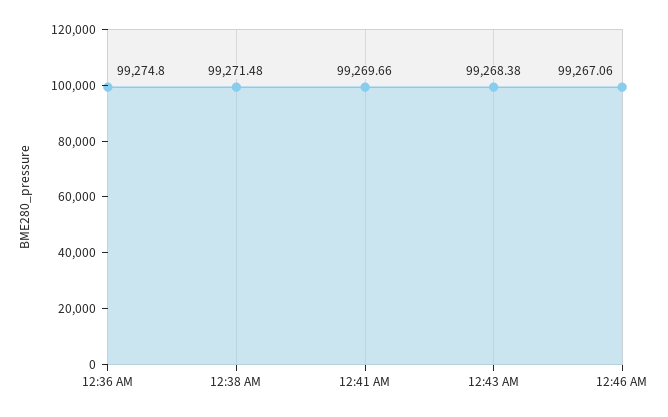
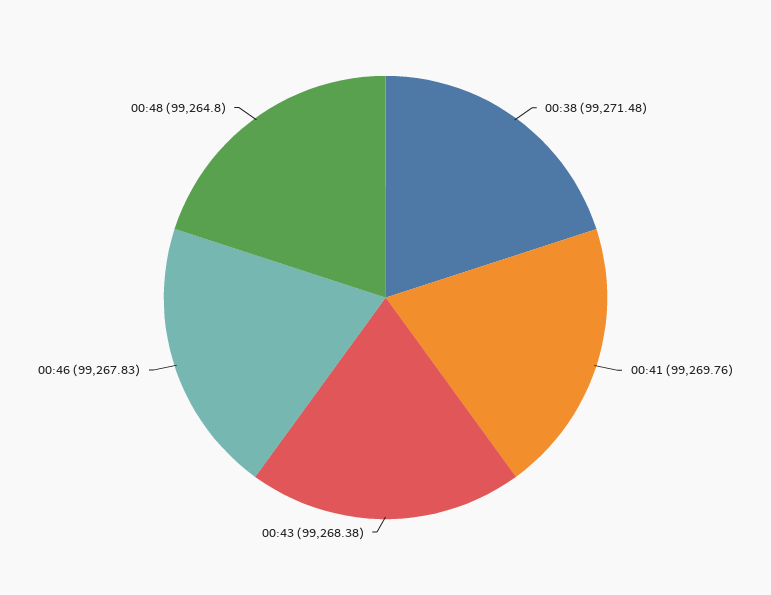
12:36 AM: 99274.8 -> none
12:41 AM: 99269.66 -> 99269.76
12:46 AM: 99267.06 -> 99267.83
00:48: none -> 99264.8

